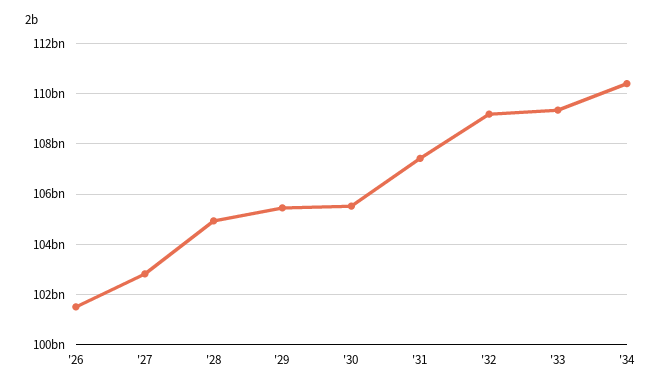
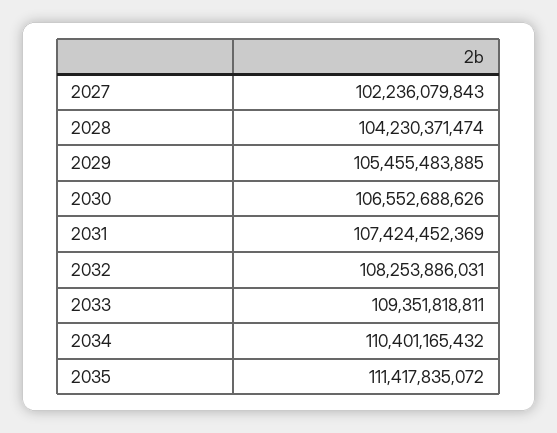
'26: 101500000000 -> none
'27: 102750000000 -> 102236079843
'28: 105000000000 -> 104230371474
'30: 105500000000 -> 106552688626
'32: 109250000000 -> 108253886031
2035: none -> 111417835072

